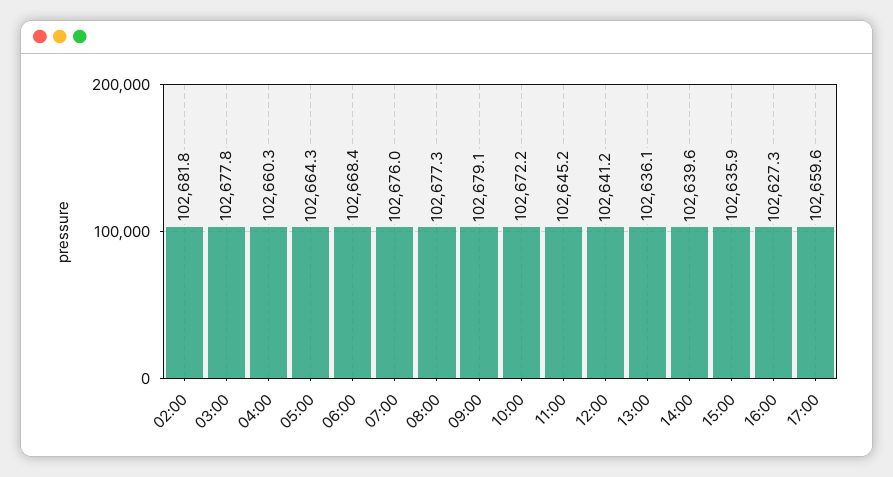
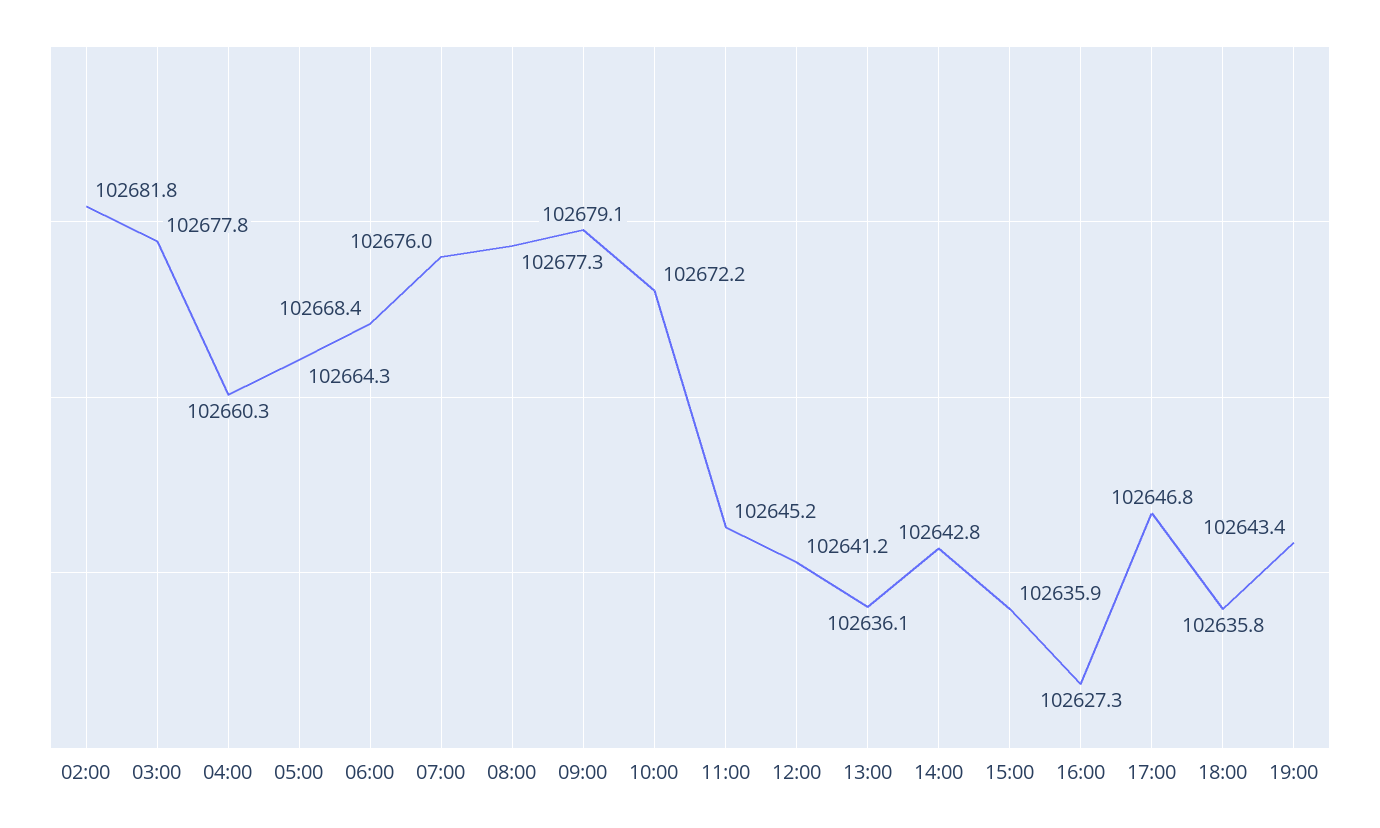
14:00: 102639.6 -> 102642.8
17:00: 102659.6 -> 102646.8
18:00: none -> 102635.8
19:00: none -> 102643.4

